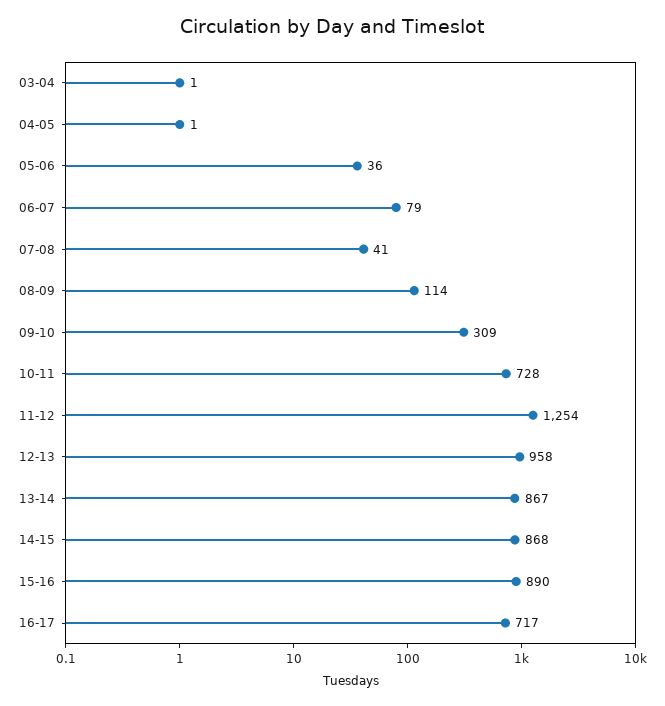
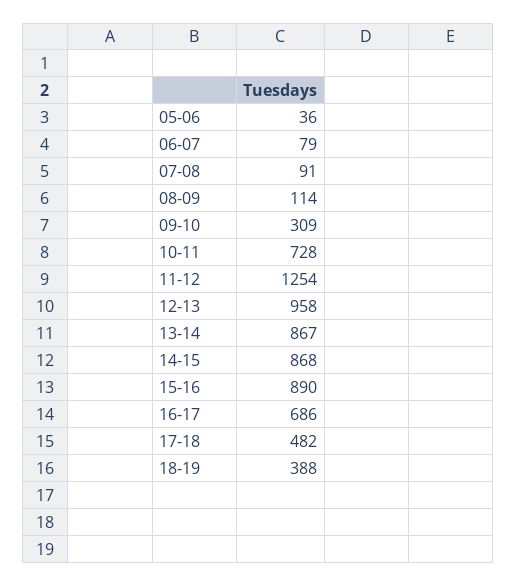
03-04: 1 -> none
04-05: 1 -> none
07-08: 41 -> 91
16-17: 717 -> 686
17-18: none -> 482
18-19: none -> 388

